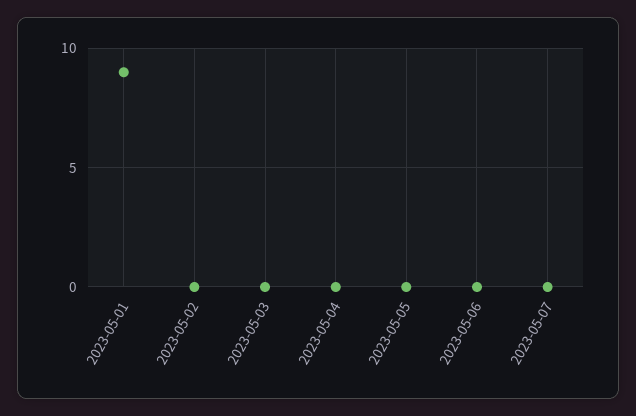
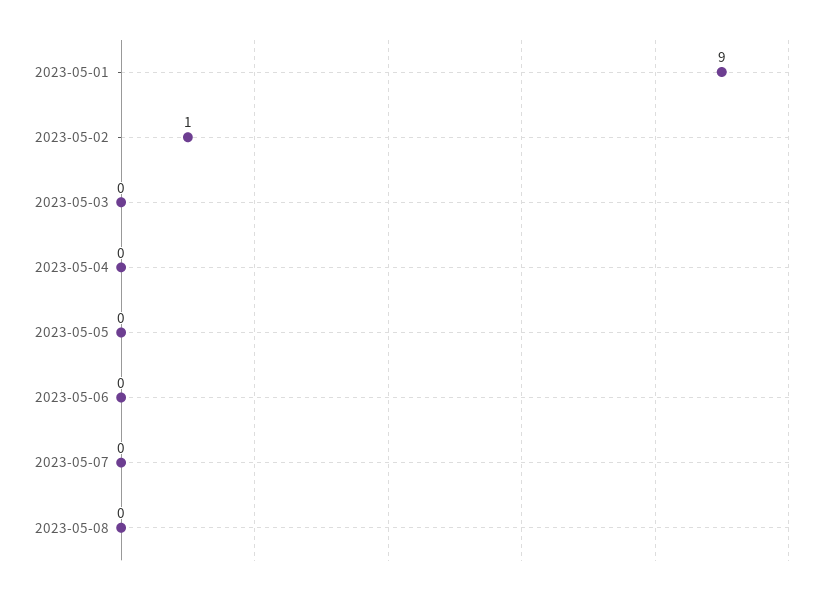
2023-05-02: 0 -> 1
2023-05-08: none -> 0

